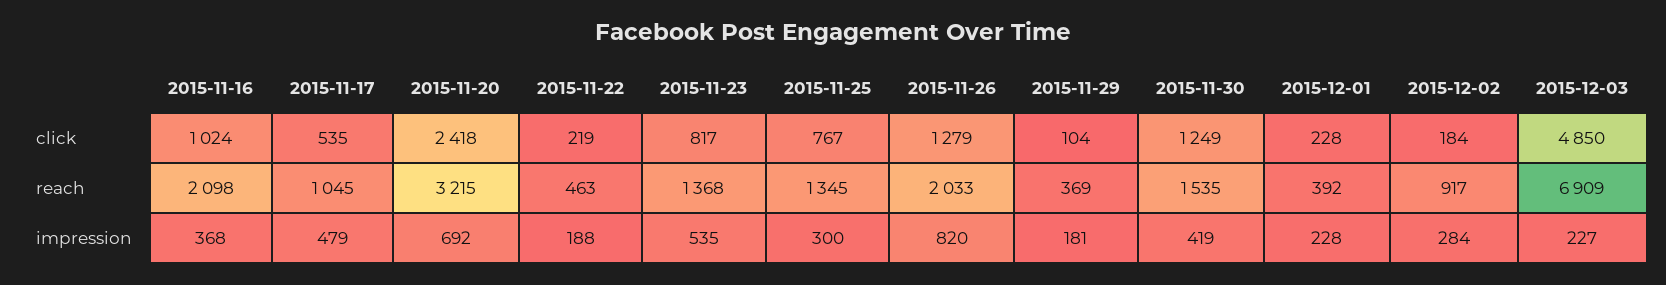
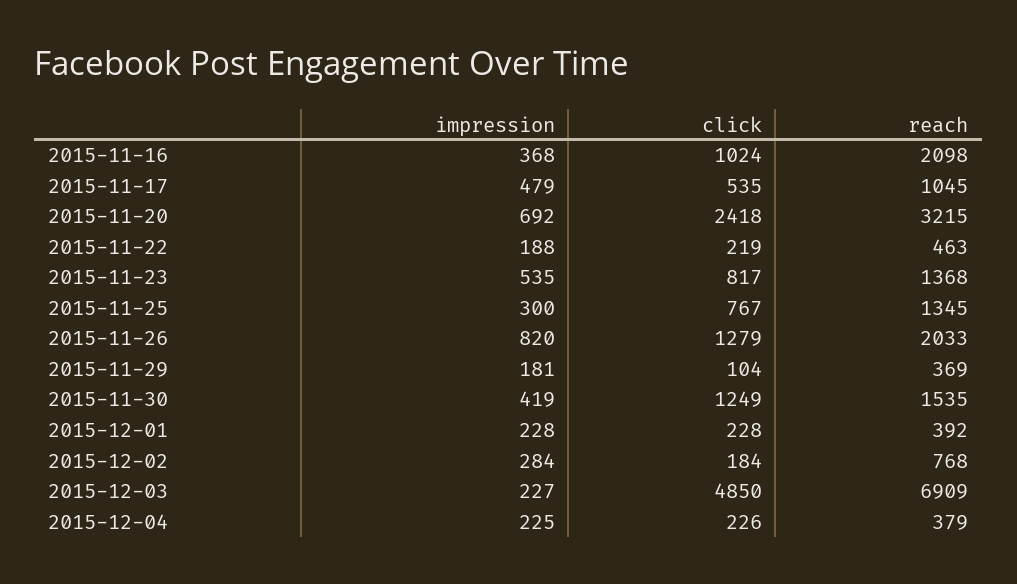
2015-12-02, reach: 917 -> 768
2015-12-04, impression: none -> 225
2015-12-04, click: none -> 226
2015-12-04, reach: none -> 379

